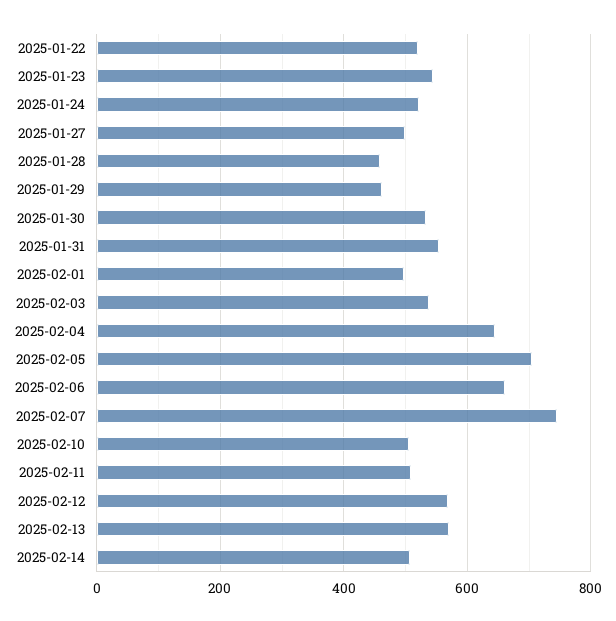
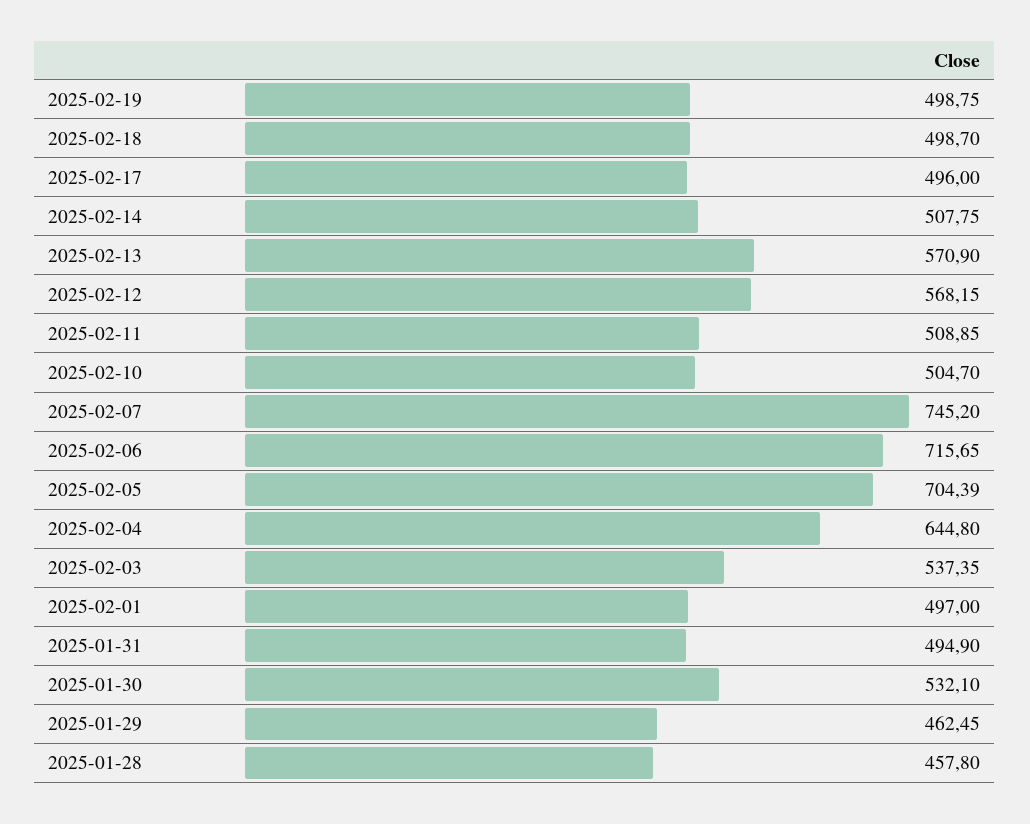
2025-01-22: 520 -> none
2025-01-23: 540 -> none
2025-01-24: 520 -> none
2025-01-27: 500 -> none
2025-01-31: 560 -> 494.9
2025-02-06: 660 -> 715.65
2025-02-19: none -> 498.75
2025-02-18: none -> 498.7
2025-02-17: none -> 496

